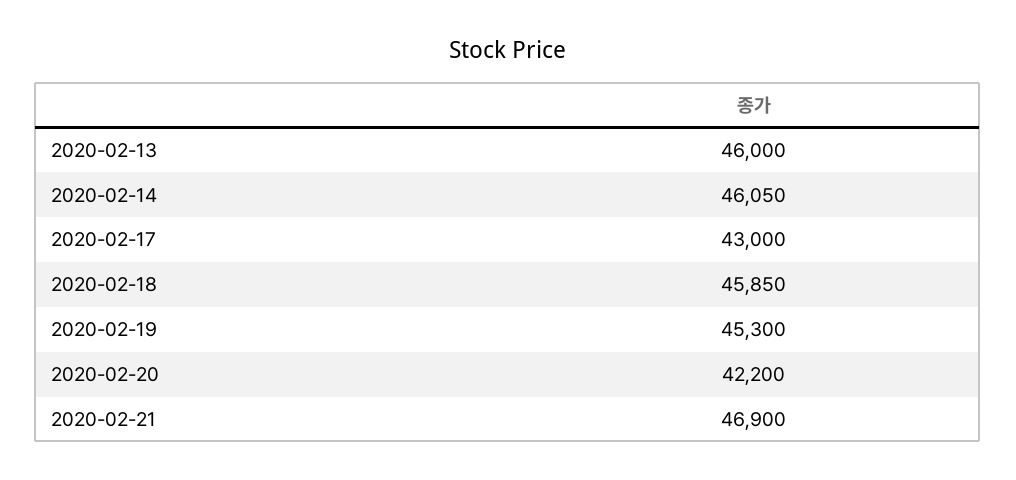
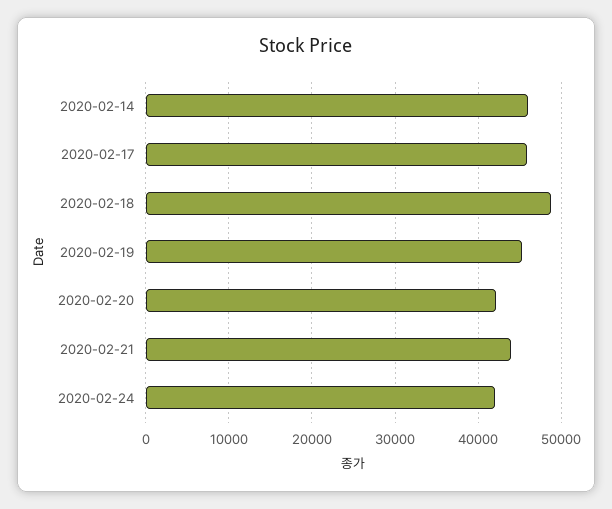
2020-02-13: 46000 -> none
2020-02-17: 43000 -> 46000
2020-02-18: 45850 -> 49000
2020-02-21: 46900 -> 44000
2020-02-24: none -> 42000

